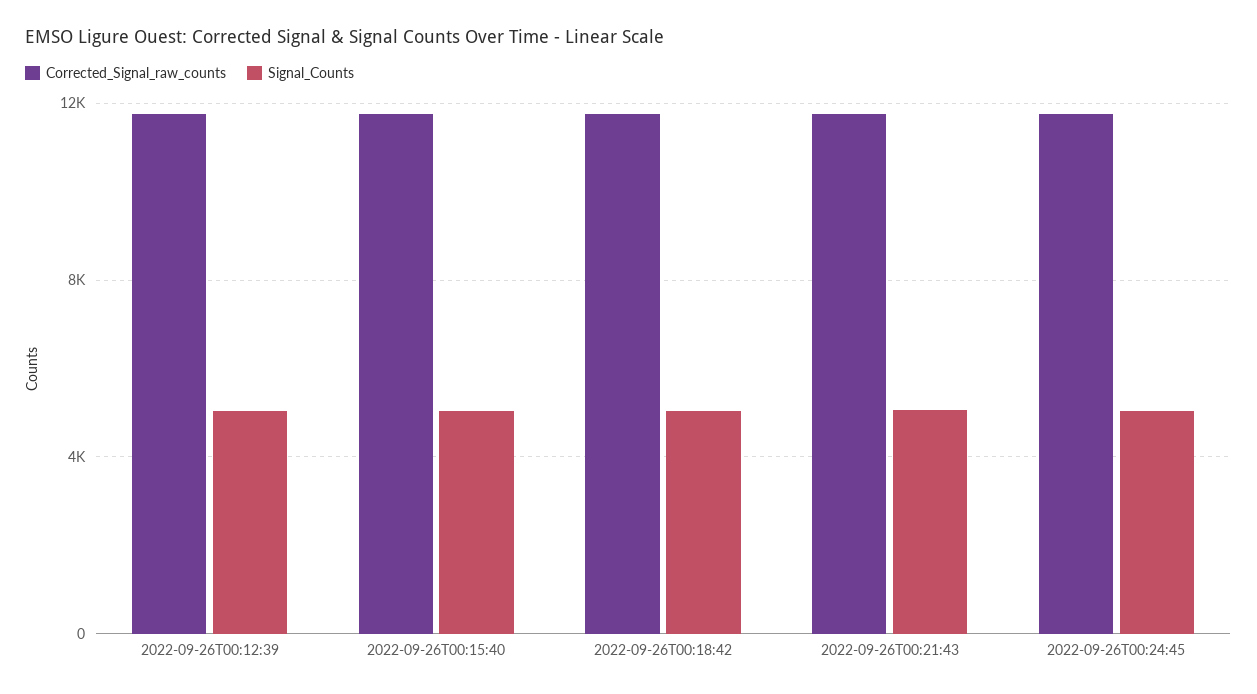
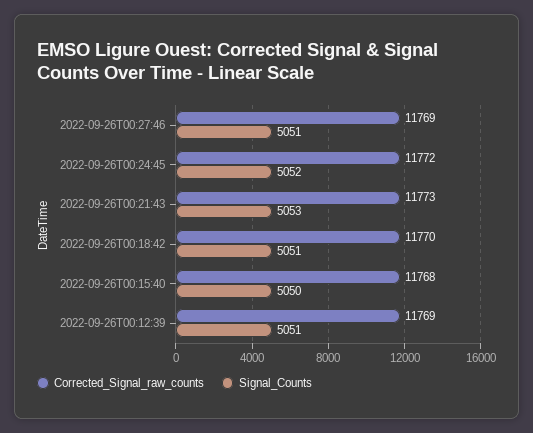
Corrected_Signal_raw_counts, 2022-09-26T00:27:46: none -> 11769
Signal_Counts, 2022-09-26T00:27:46: none -> 5051

